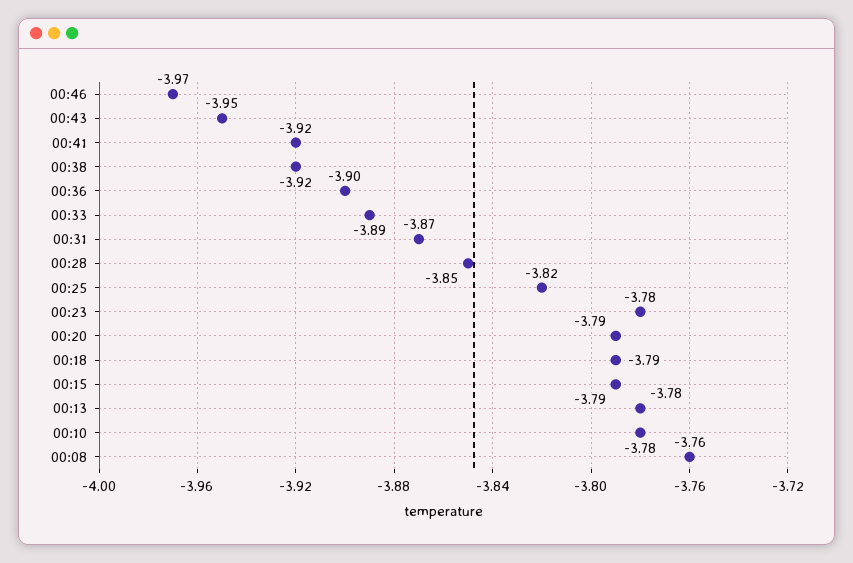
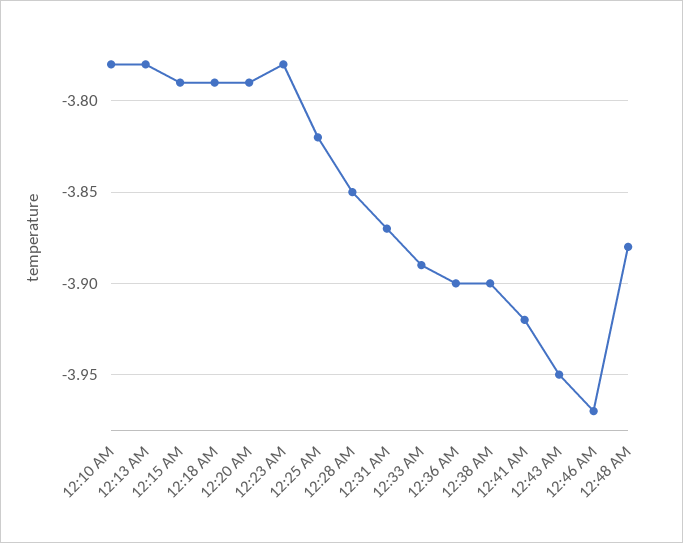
00:38: -3.92 -> -3.9
00:08: -3.76 -> none
12:48 AM: none -> -3.88

